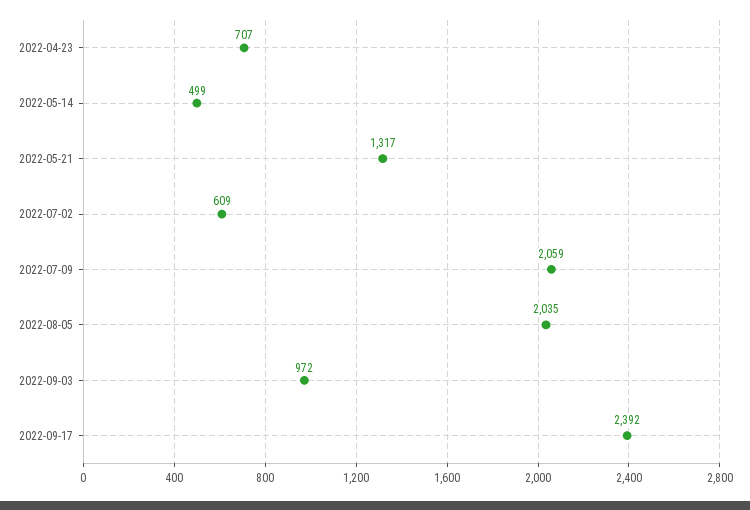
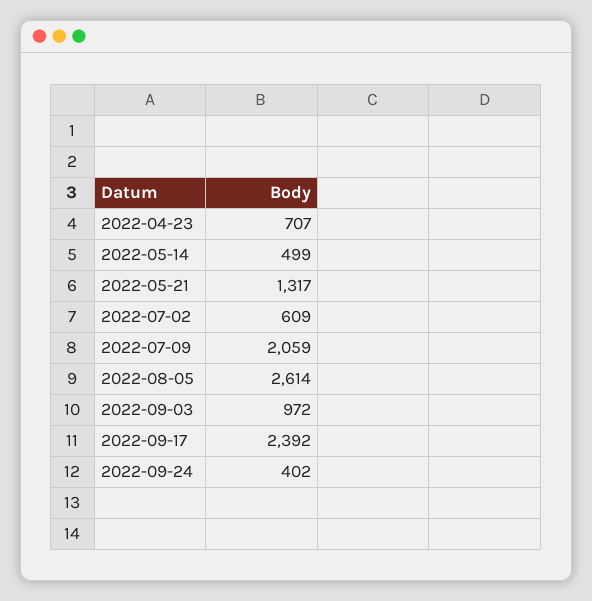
2022-08-05: 2035 -> 2614
2022-09-24: none -> 402

